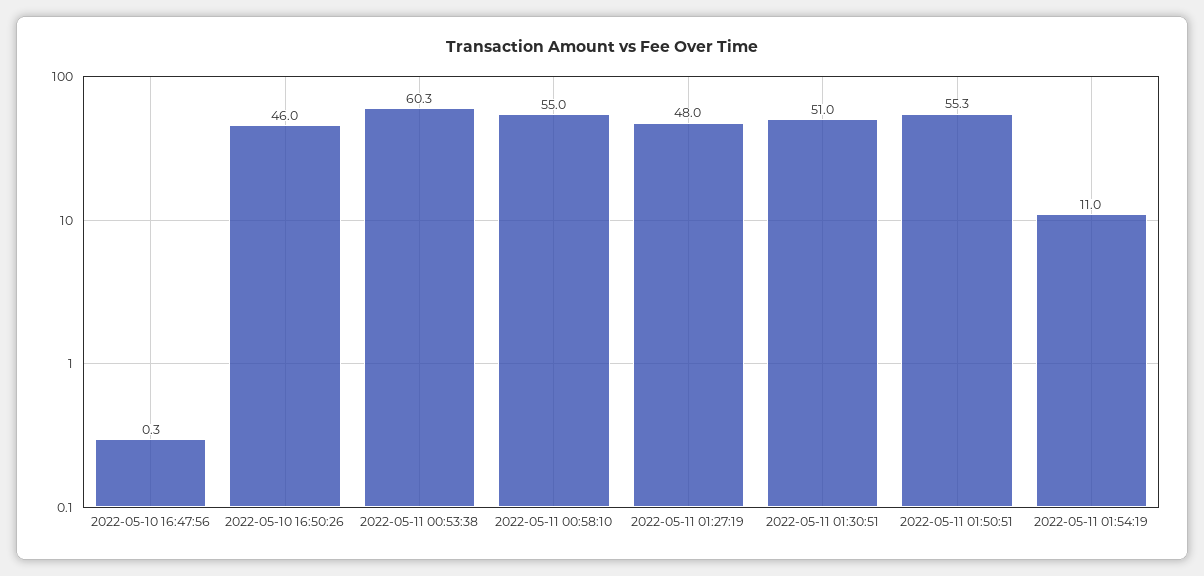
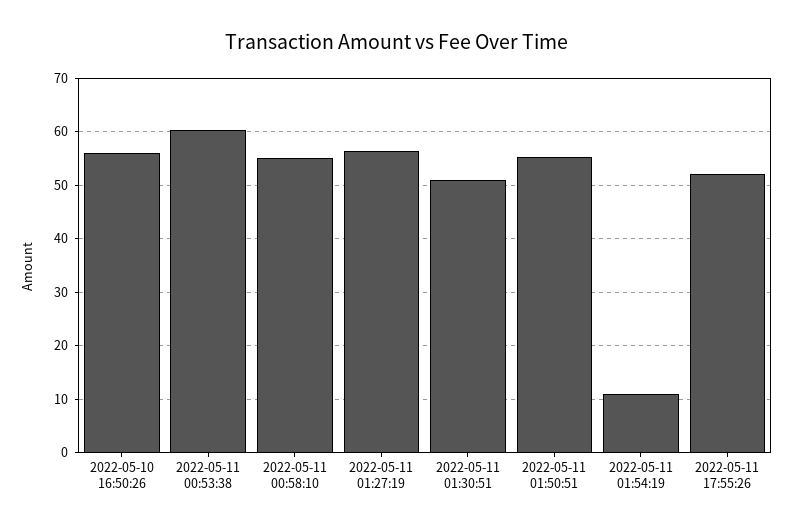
2022-05-10 16:47:56: 0.3 -> none
2022-05-10 16:50:26: 46 -> 56
2022-05-11 01:27:19: 48 -> 56
2022-05-11 17:55:26: none -> 52

